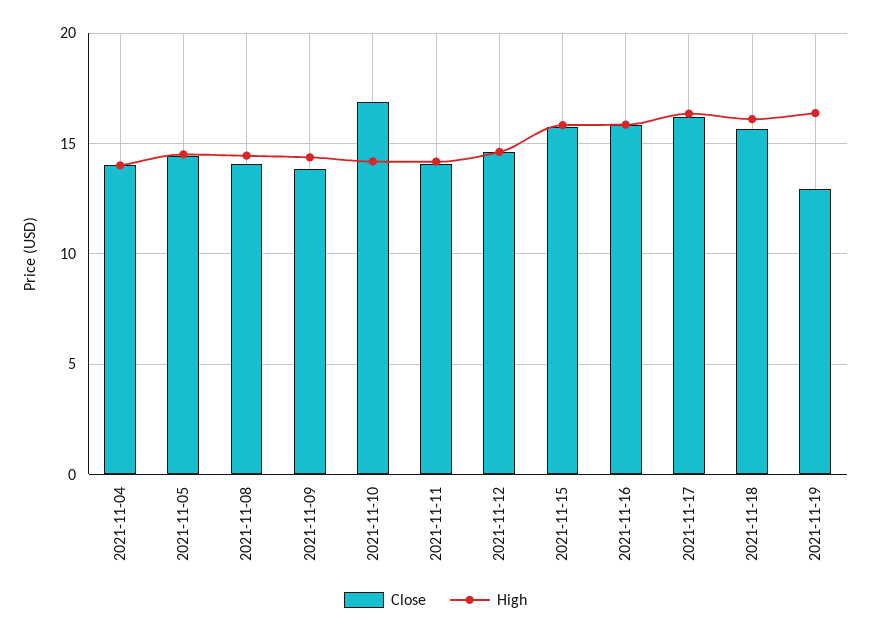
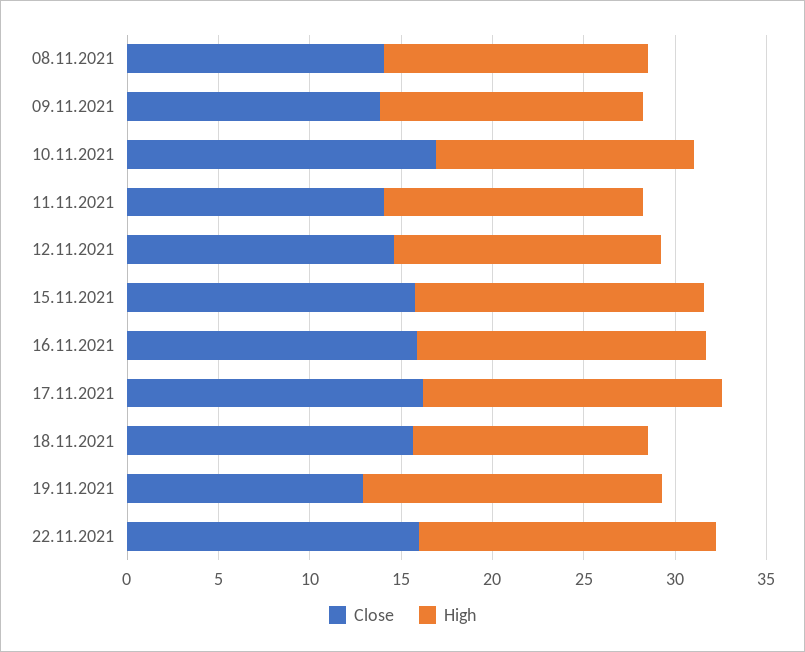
Close, 2021-11-04: 14 -> none
High, 2021-11-04: 14 -> none
Close, 2021-11-05: 14.5 -> none
High, 2021-11-05: 14.5 -> none
High, 2021-11-18: 16 -> 13
Close, 22.11.2021: none -> 16
High, 22.11.2021: none -> 16

